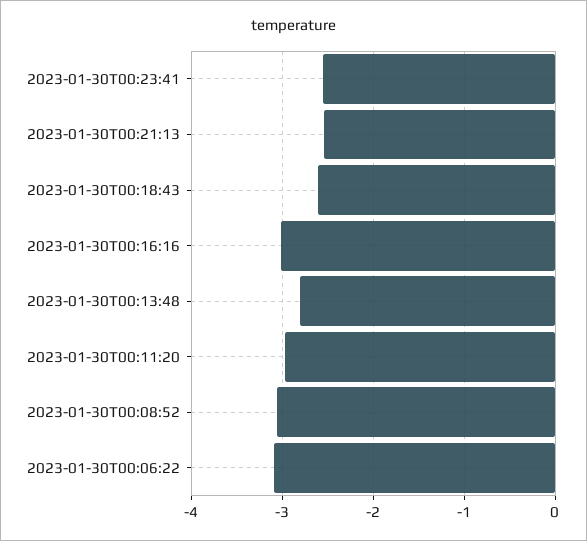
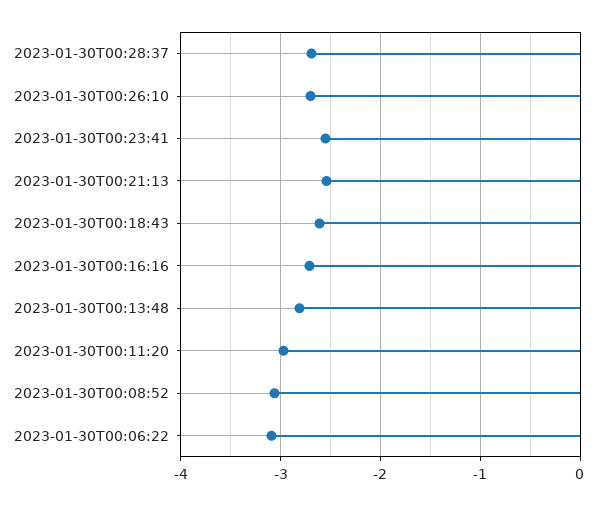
2023-01-30T00:16:16: -3 -> -2.7
2023-01-30T00:28:37: none -> -2.7
2023-01-30T00:26:10: none -> -2.7

